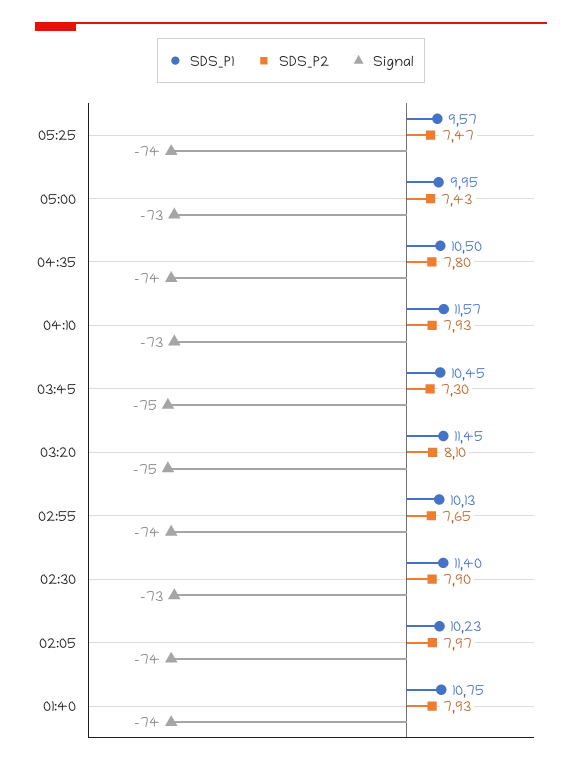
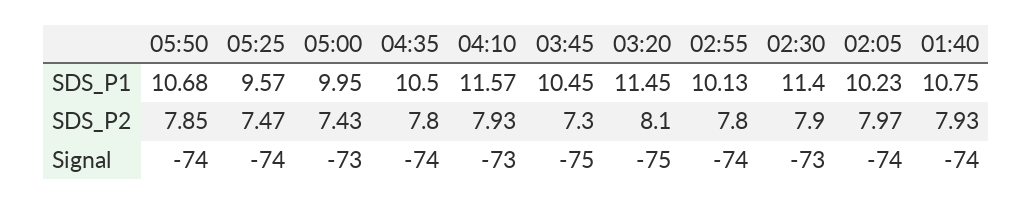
SDS_P2, 02:55: 7.65 -> 7.8
SDS_P1, 05:50: none -> 10.68
SDS_P2, 05:50: none -> 7.85
Signal, 05:50: none -> -74

